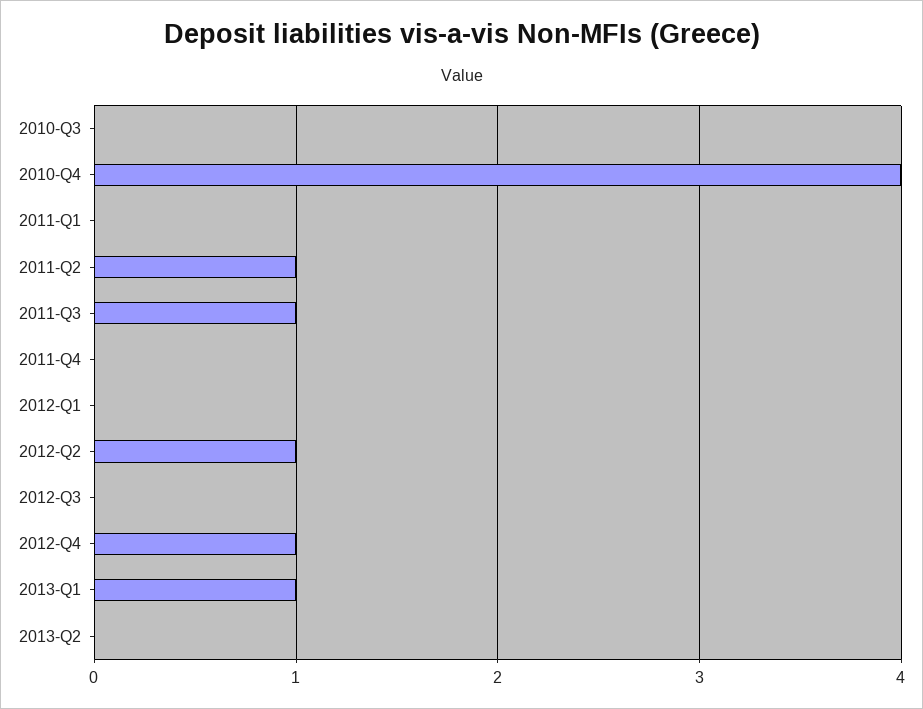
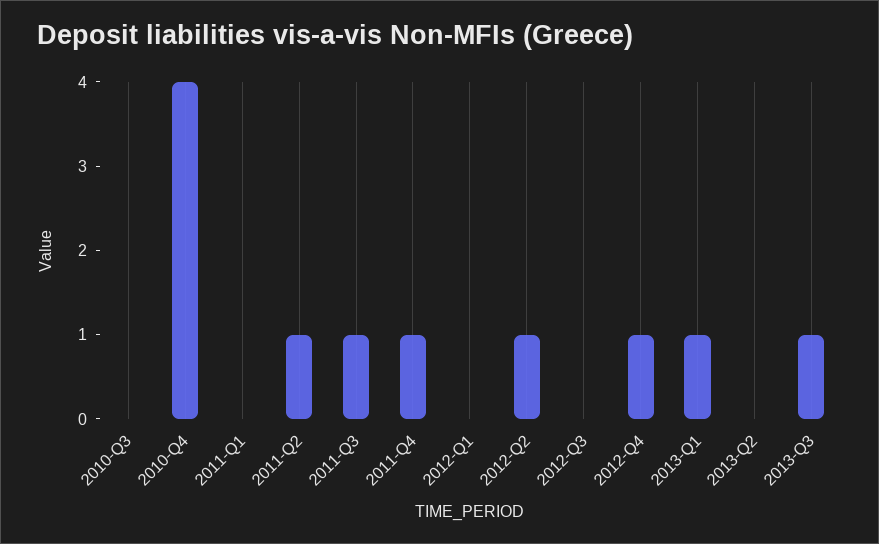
2011-Q4: 0 -> 1
2013-Q3: none -> 1

